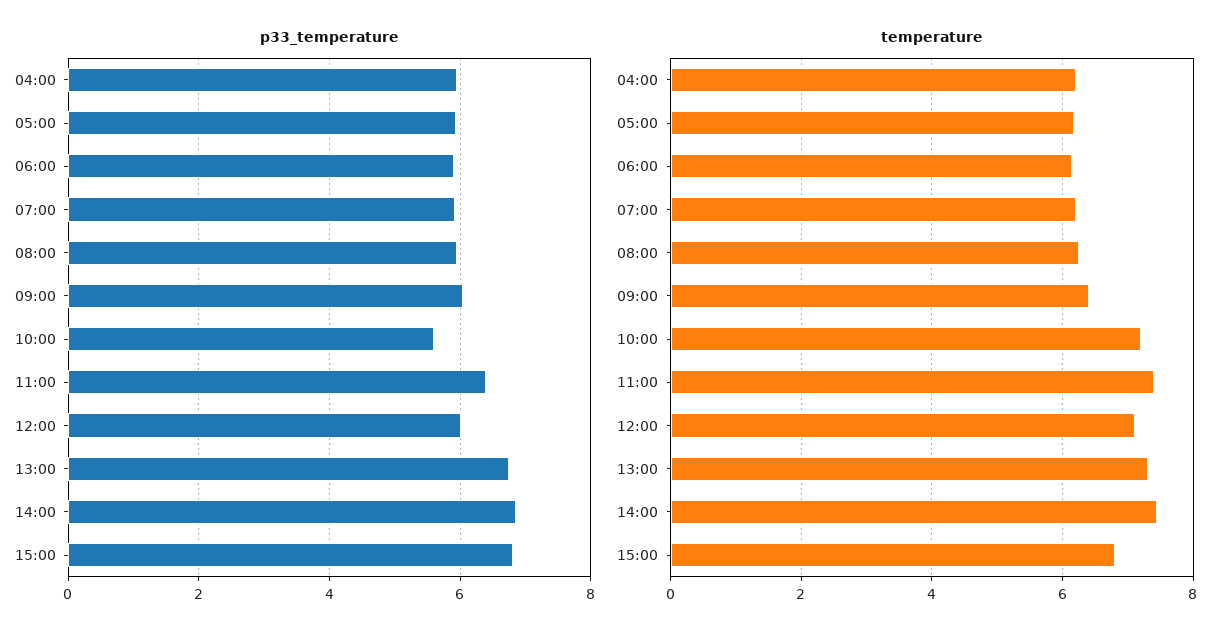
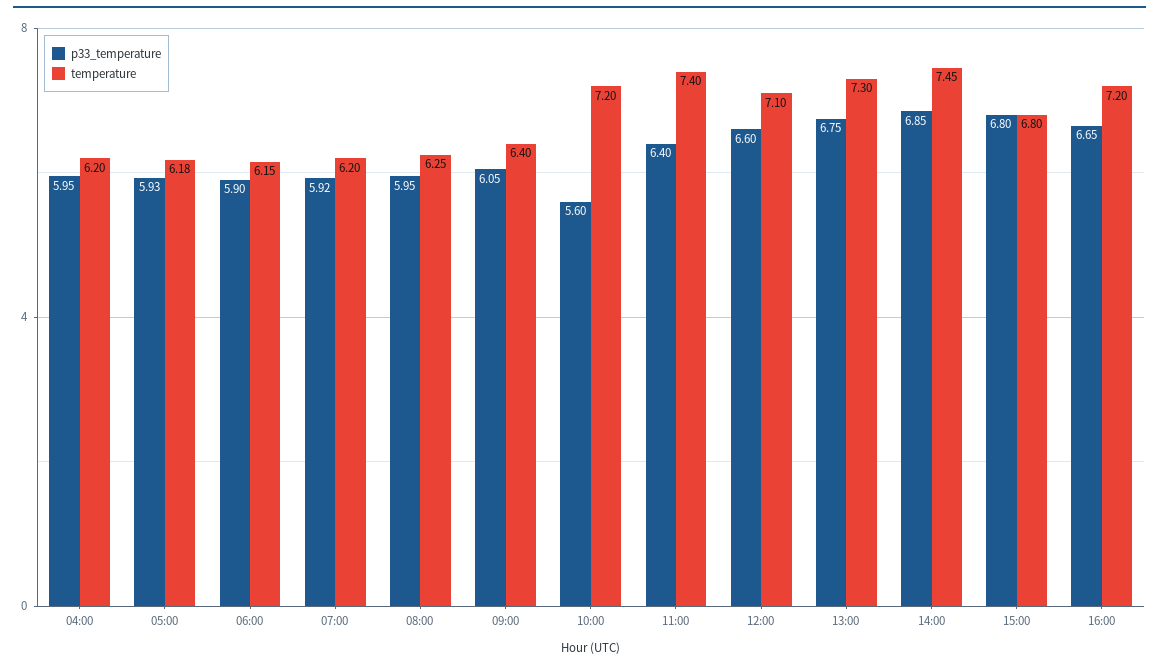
p33_temperature, 12:00: 6 -> 6.6
p33_temperature, 16:00: none -> 6.65
temperature, 16:00: none -> 7.2

